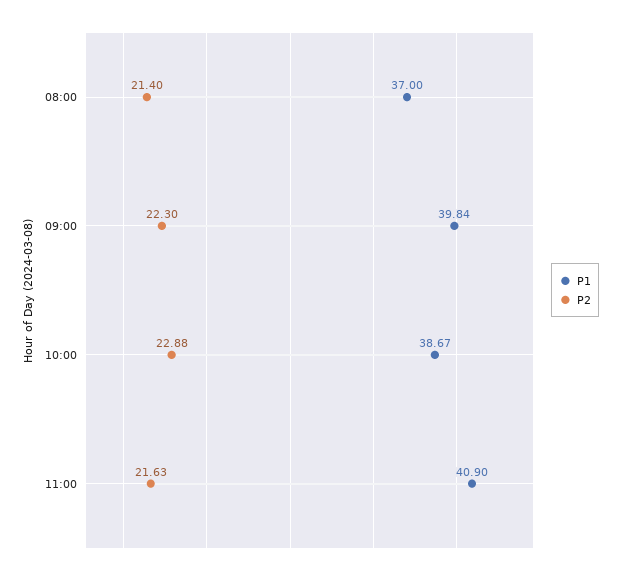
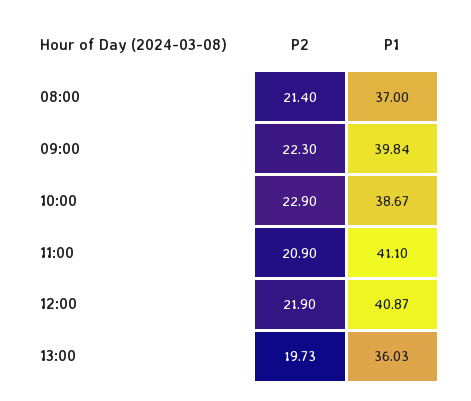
P2, 10:00: 22.88 -> 22.9
P1, 11:00: 40.9 -> 41.1
P2, 11:00: 21.63 -> 20.9
P2, 12:00: none -> 21.9
P1, 12:00: none -> 40.87
P2, 13:00: none -> 19.73
P1, 13:00: none -> 36.03

